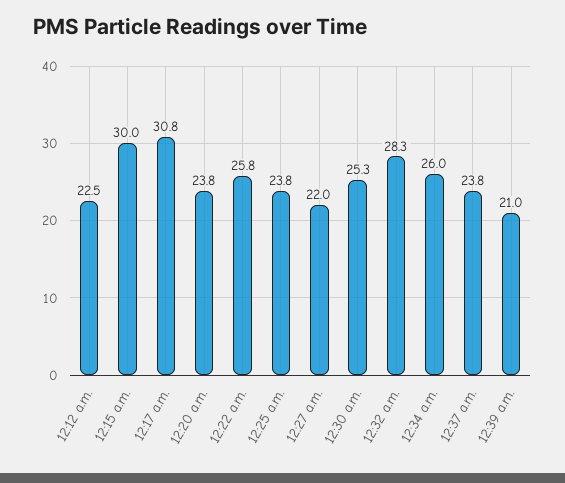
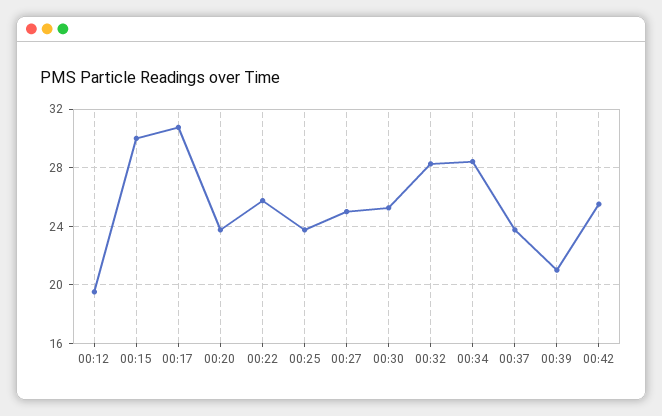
12:12 a.m.: 22.5 -> 19.5
12:27 a.m.: 22 -> 25
12:34 a.m.: 26 -> 28.5
00:42: none -> 25.5

